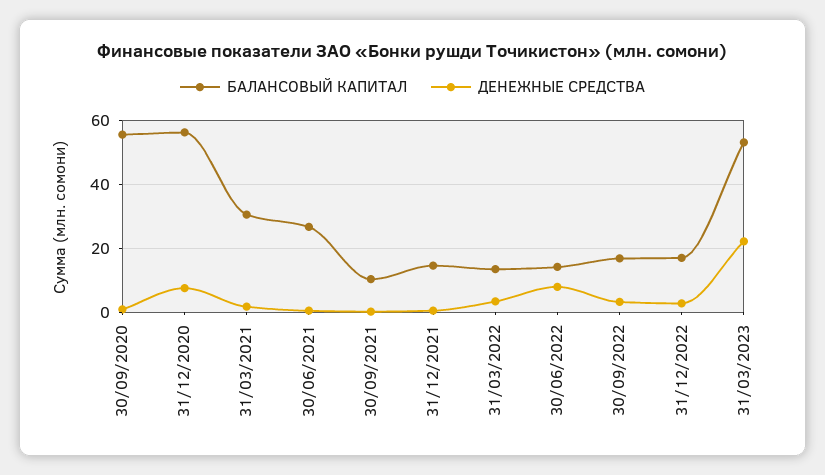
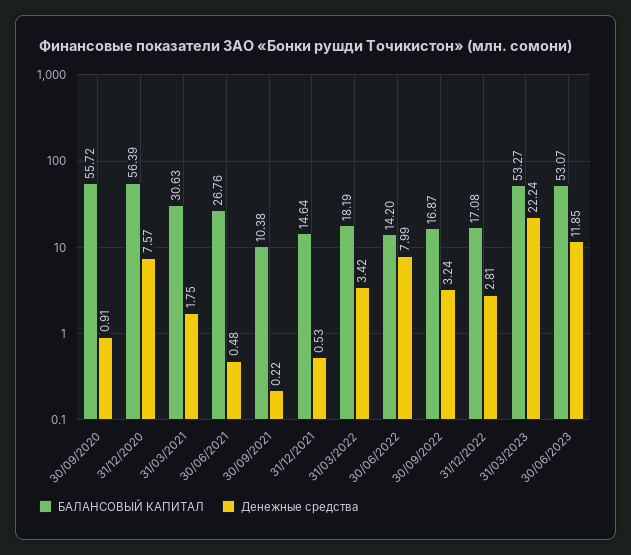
БАЛАНСОВЫЙ КАПИТАЛ, 31/03/2022: 14 -> 18.19
БАЛАНСОВЫЙ КАПИТАЛ, 30/06/2023: none -> 53.07
ДЕНЕЖНЫЕ СРЕДСТВА, 30/06/2023: none -> 11.85

